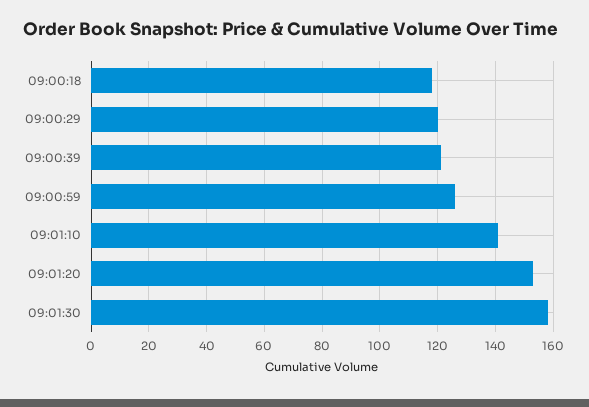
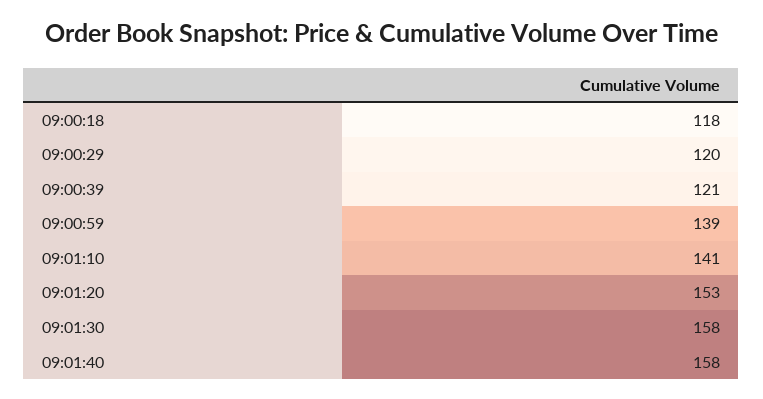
09:00:59: 125 -> 139
09:01:40: none -> 158

